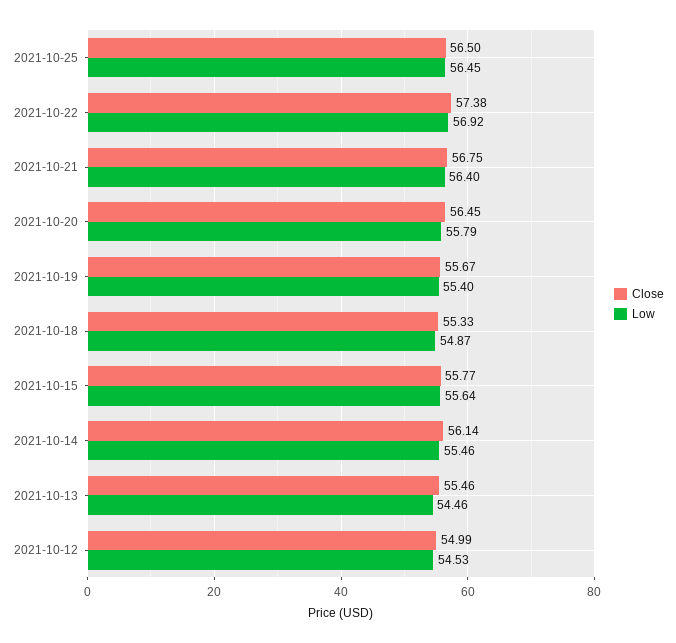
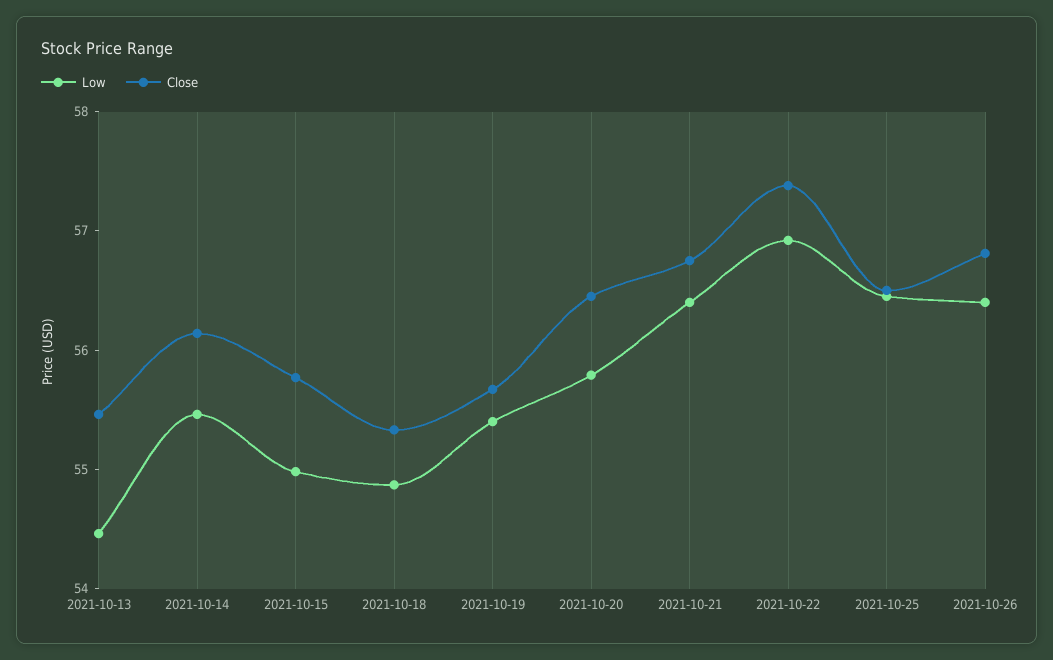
Low, 2021-10-15: 55.64 -> 55
Close, 2021-10-12: 54.99 -> none
Low, 2021-10-12: 54.53 -> none
Low, 2021-10-26: none -> 56.4
Close, 2021-10-26: none -> 56.8

